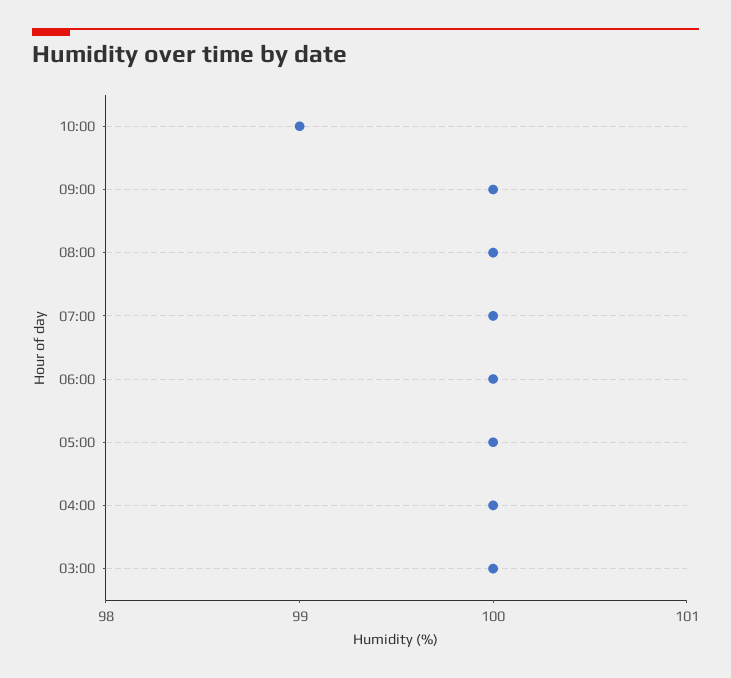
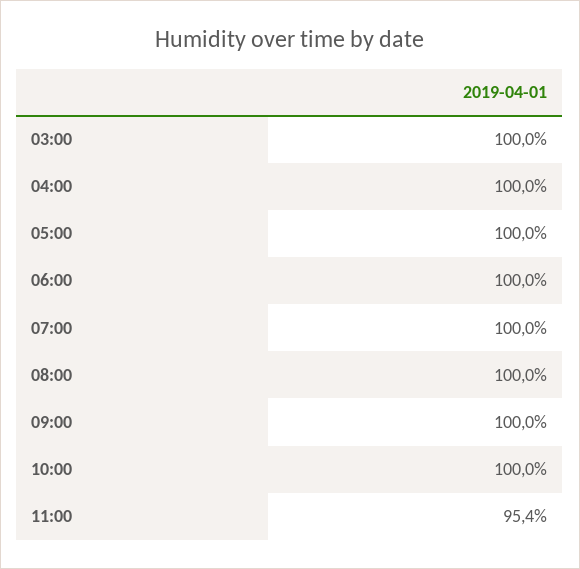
10:00: 99 -> 100
11:00: none -> 95.4

